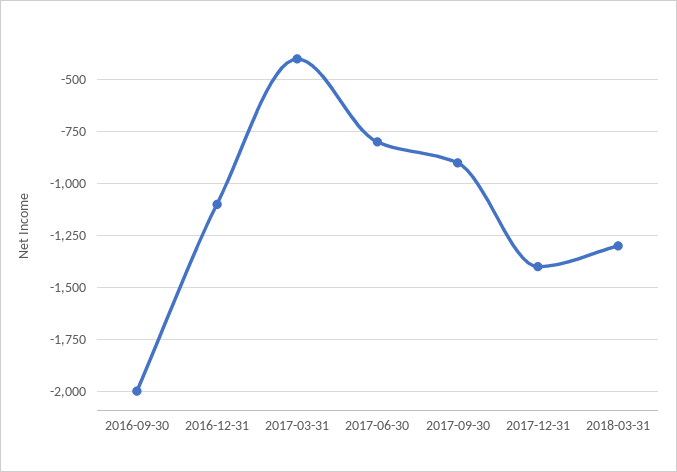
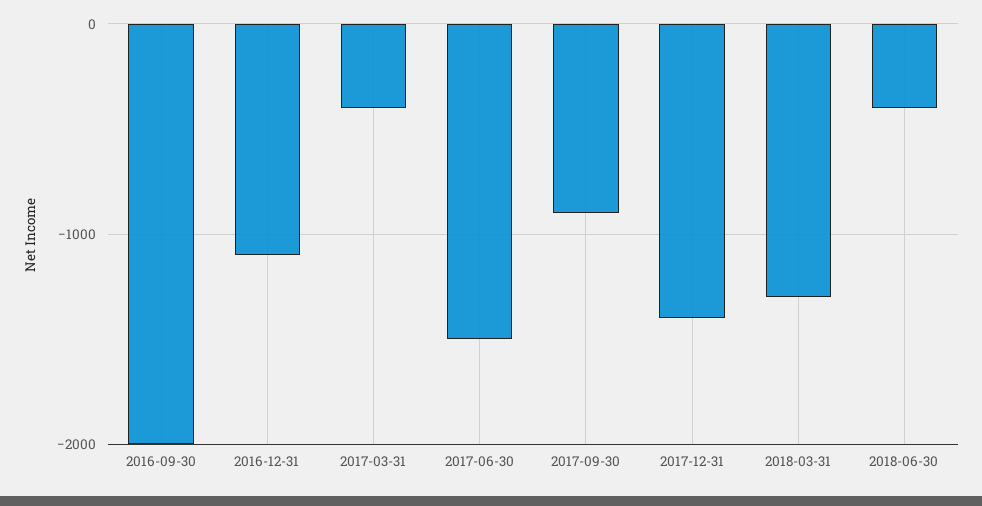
2017-06-30: -800 -> -1500
2018-06-30: none -> -400

